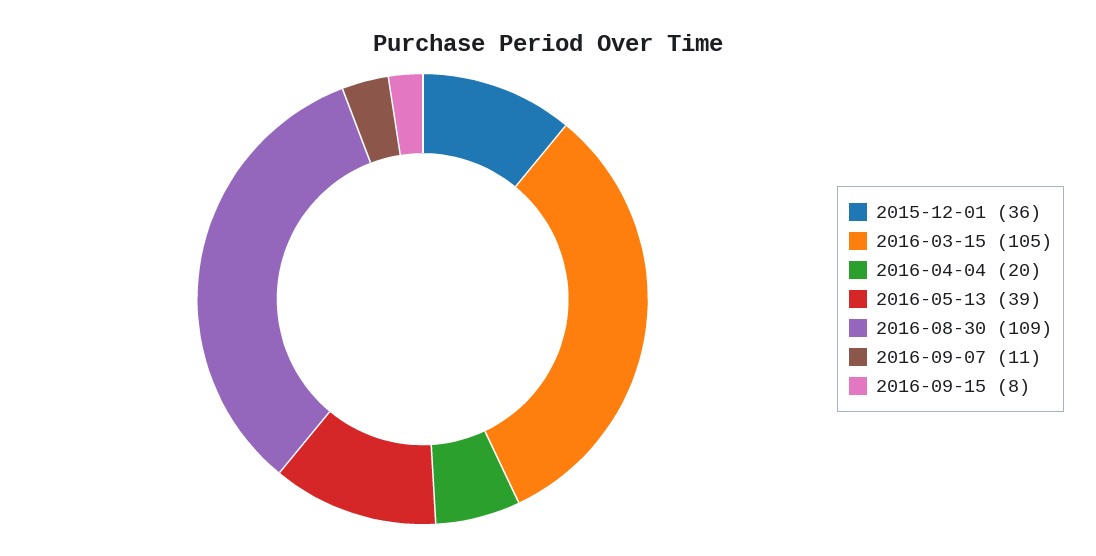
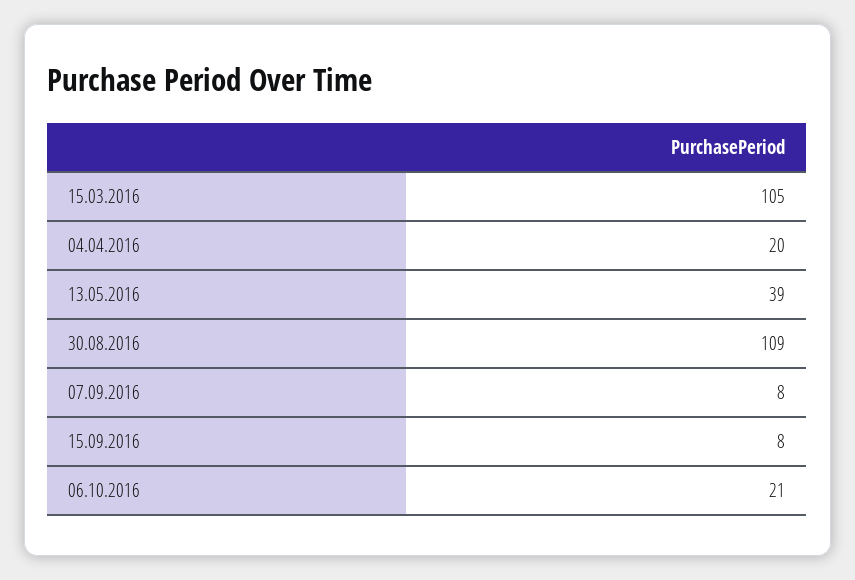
2015-12-01: 36 -> none
2016-09-07: 11 -> 8
06.10.2016: none -> 21

